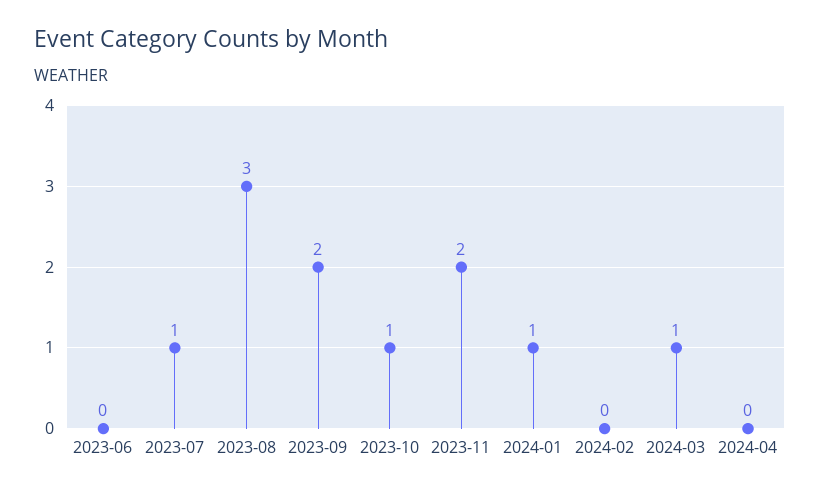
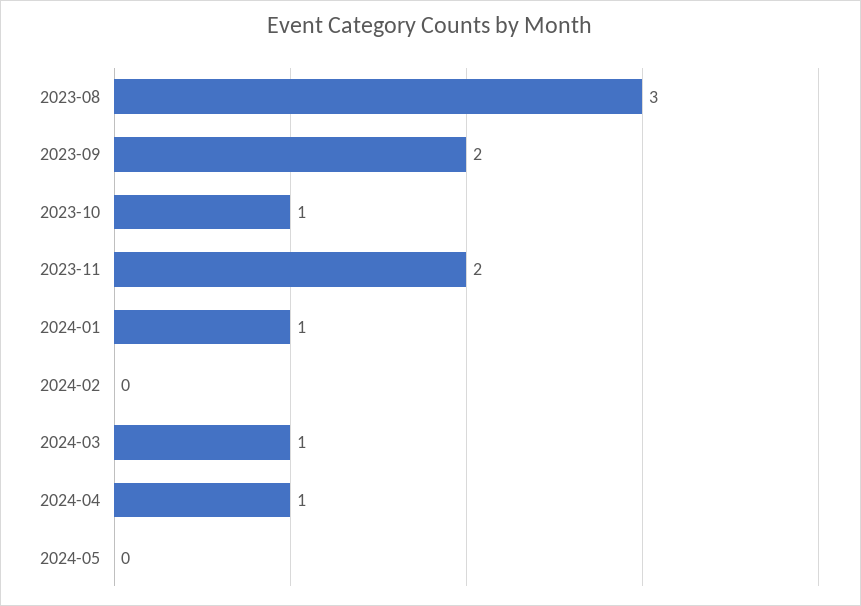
2023-06: 0 -> none
2023-07: 1 -> none
2024-04: 0 -> 1
2024-05: none -> 0

